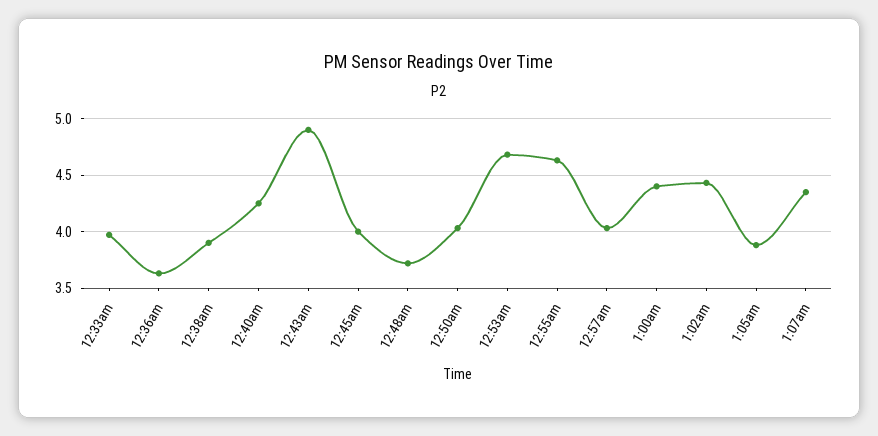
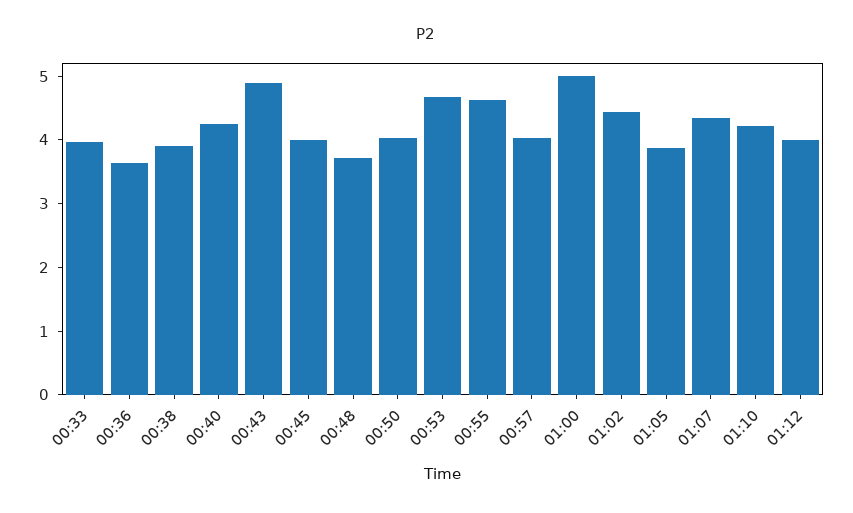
1:00am: 4.4 -> 5
01:10: none -> 4.2
01:12: none -> 4

